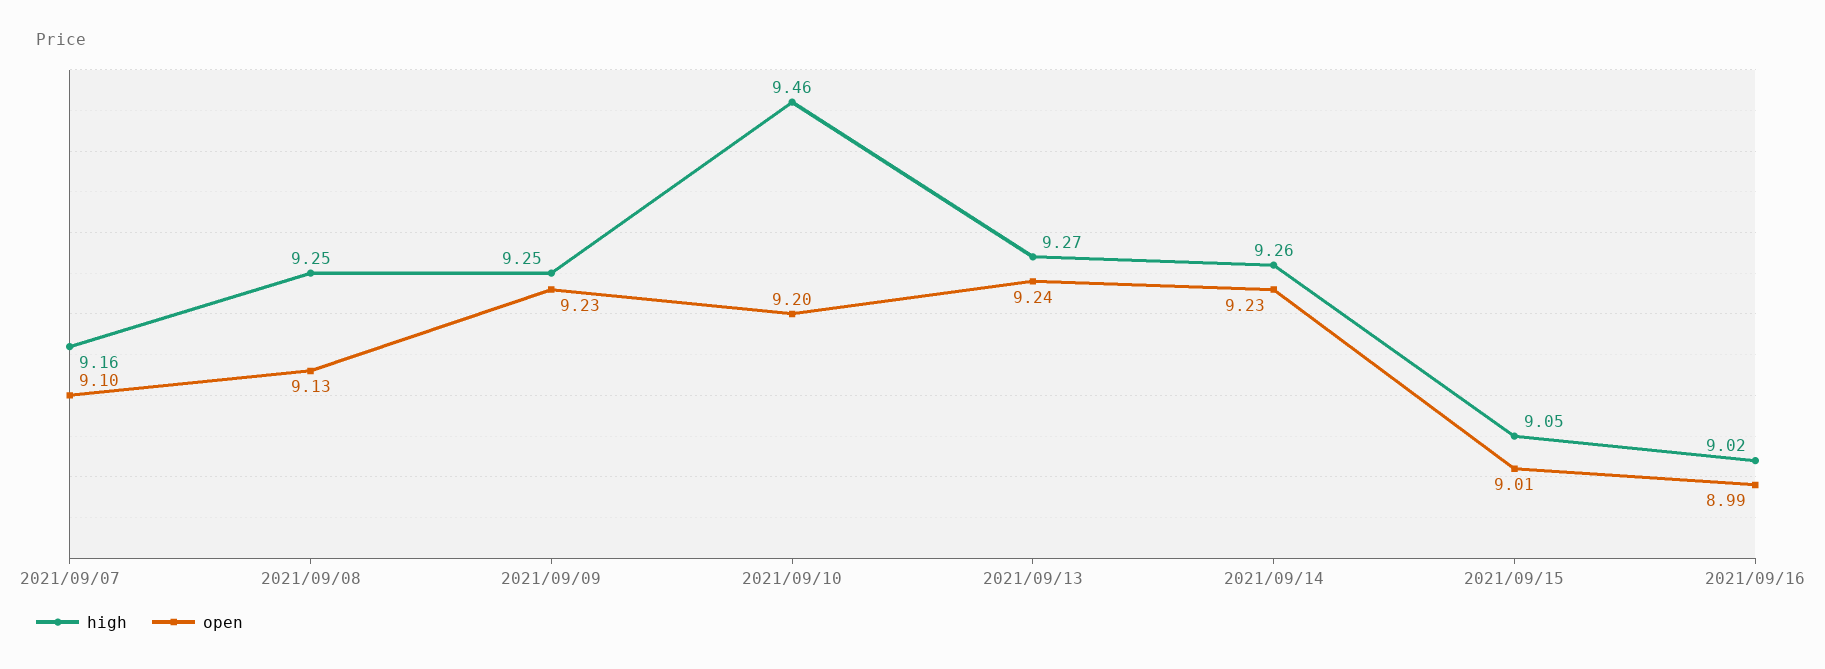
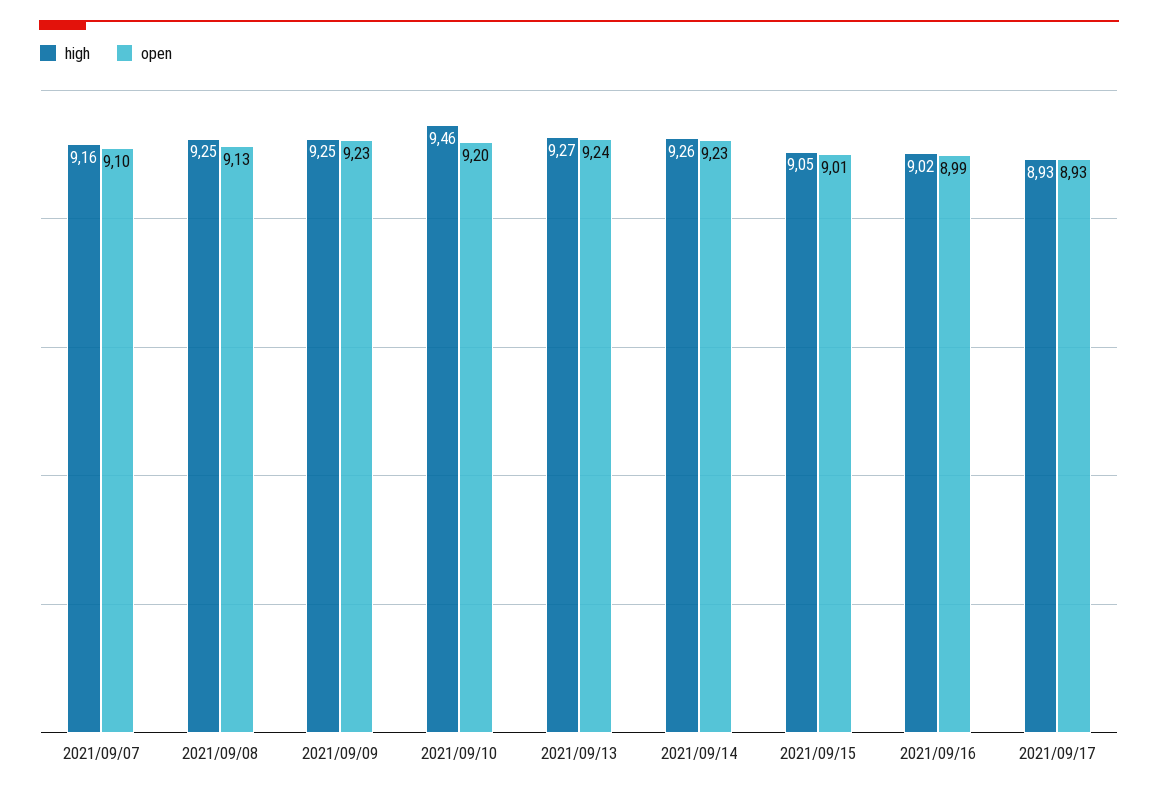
high, 2021/09/17: none -> 8.93
open, 2021/09/17: none -> 8.93

